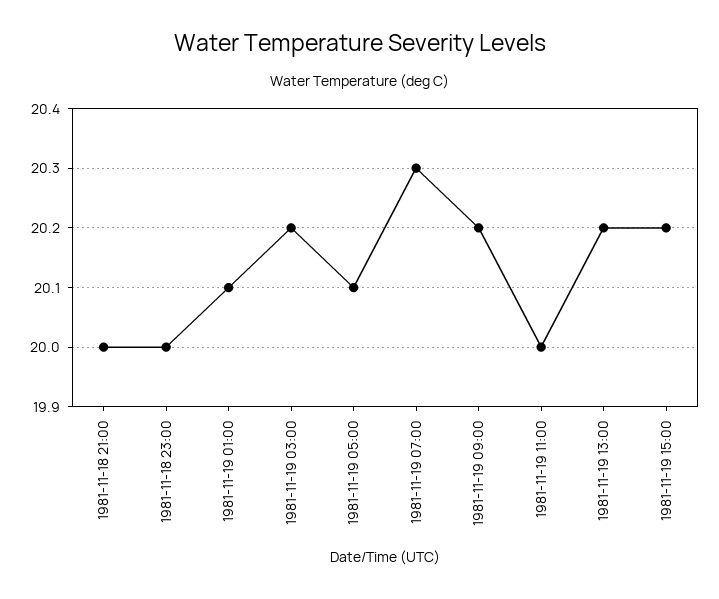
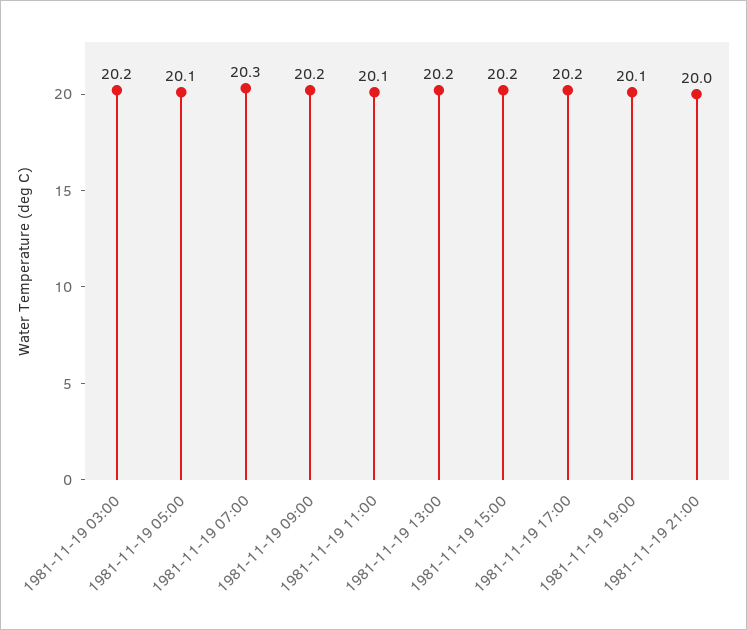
1981-11-18 21:00: 20 -> none
1981-11-18 23:00: 20 -> none
1981-11-19 01:00: 20.1 -> none
1981-11-19 11:00: 20 -> 20.1
1981-11-19 17:00: none -> 20.2
1981-11-19 19:00: none -> 20.1
1981-11-19 21:00: none -> 20

